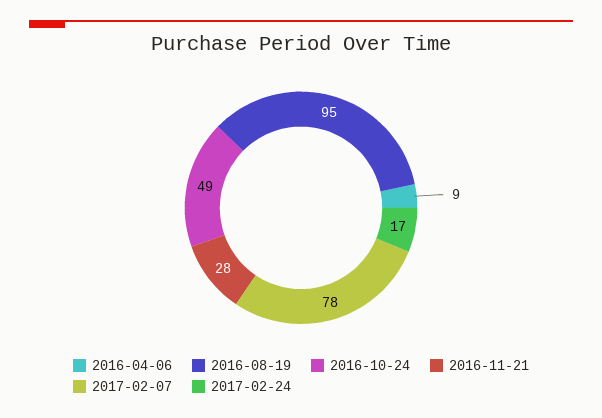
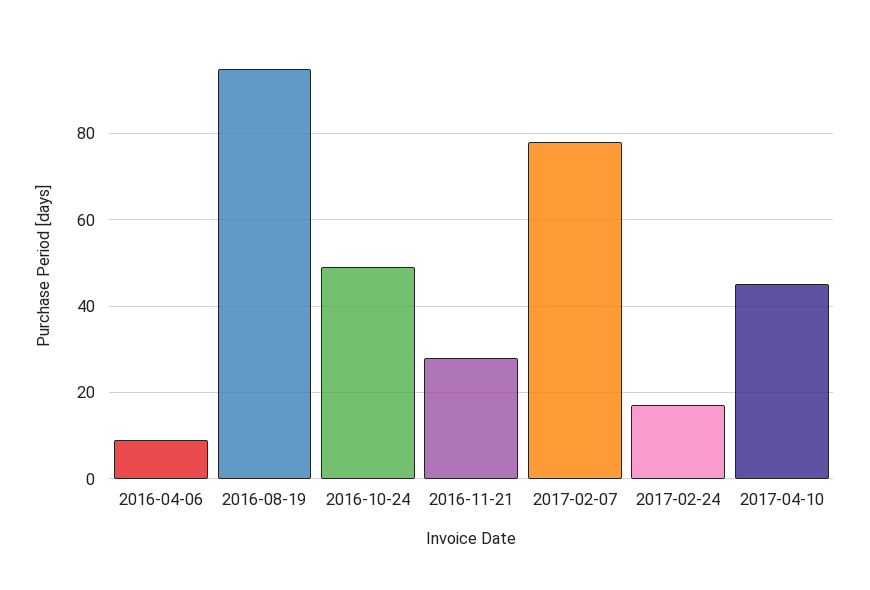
2017-04-10: none -> 45

